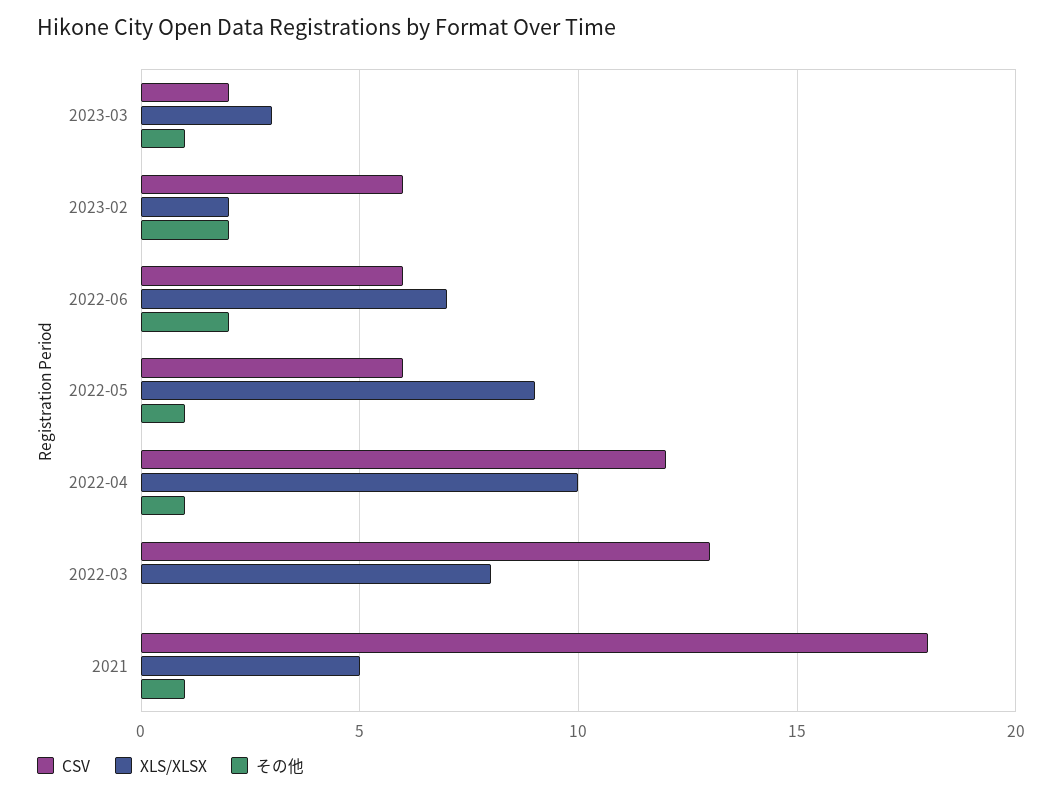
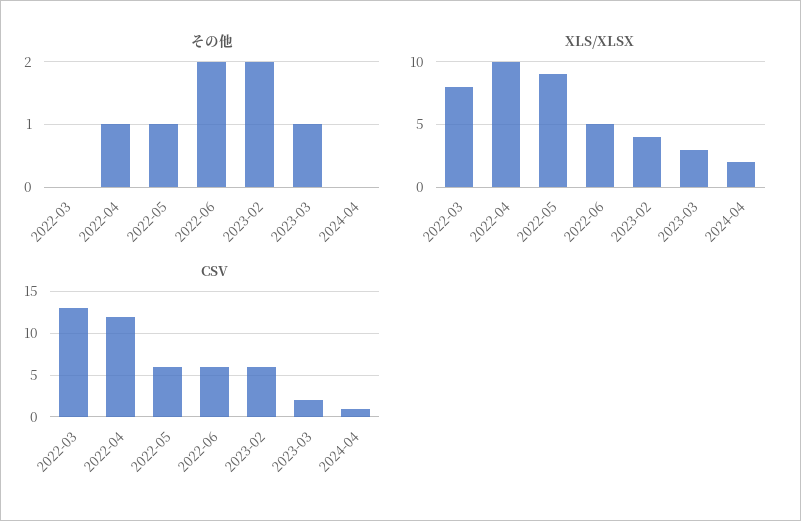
XLS/XLSX, 2023-02: 2 -> 4
XLS/XLSX, 2022-06: 7 -> 5
CSV, 2021: 18 -> none
XLS/XLSX, 2021: 5 -> none
その他, 2021: 1 -> none
その他, 2024-04: none -> 0
XLS/XLSX, 2024-04: none -> 2
CSV, 2024-04: none -> 1

